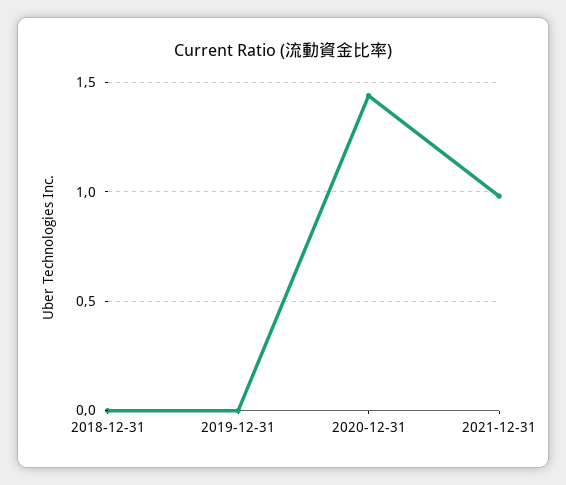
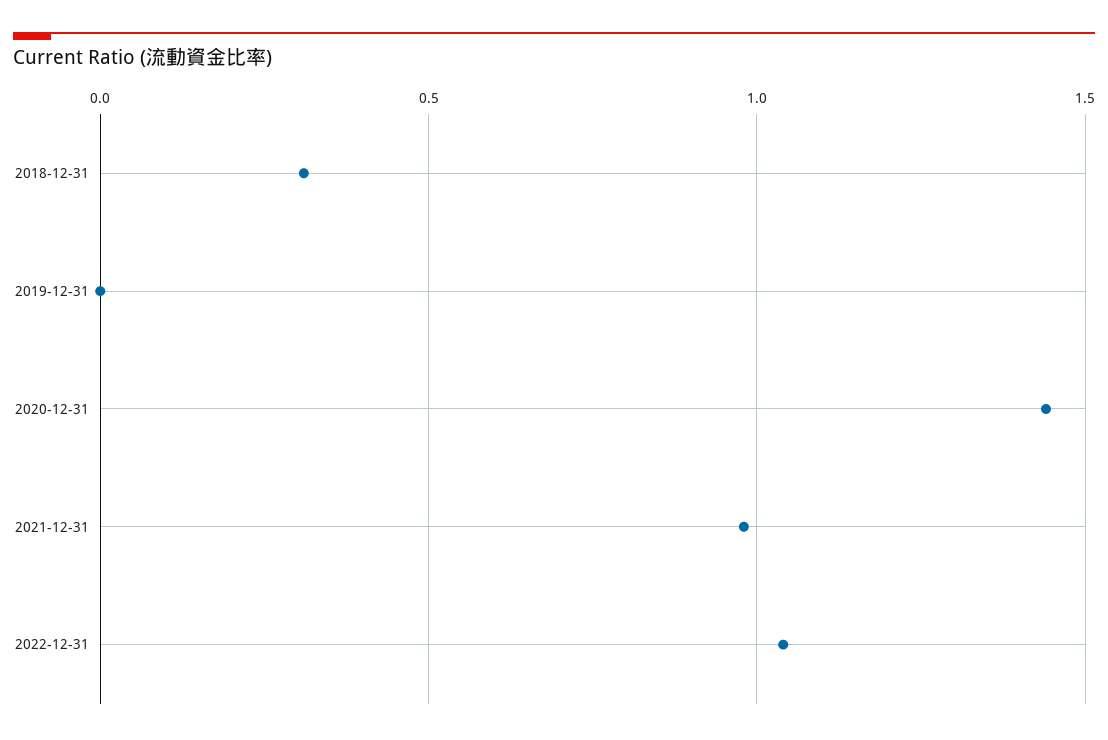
2018-12-31: 0 -> 0.3
2022-12-31: none -> 1.05

